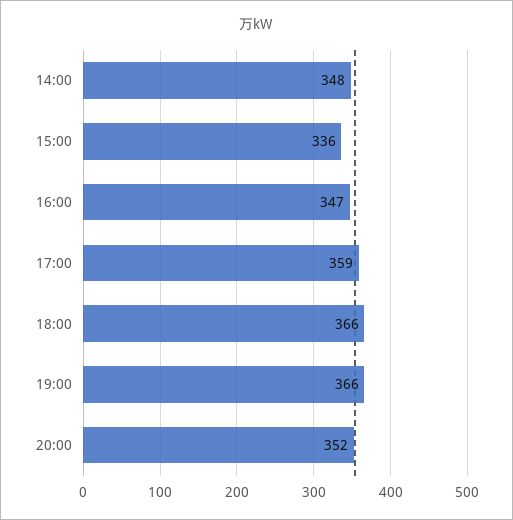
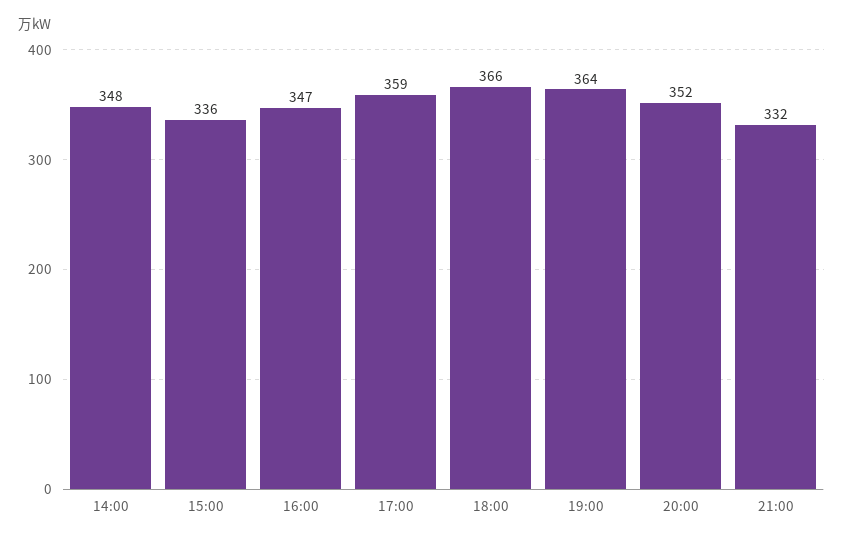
19:00: 366 -> 364
21:00: none -> 332

